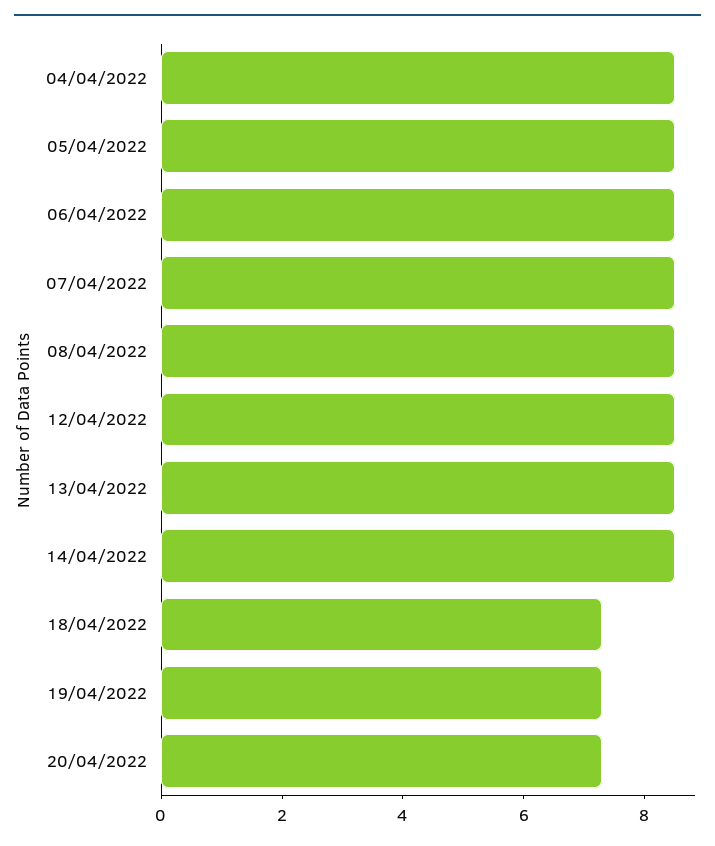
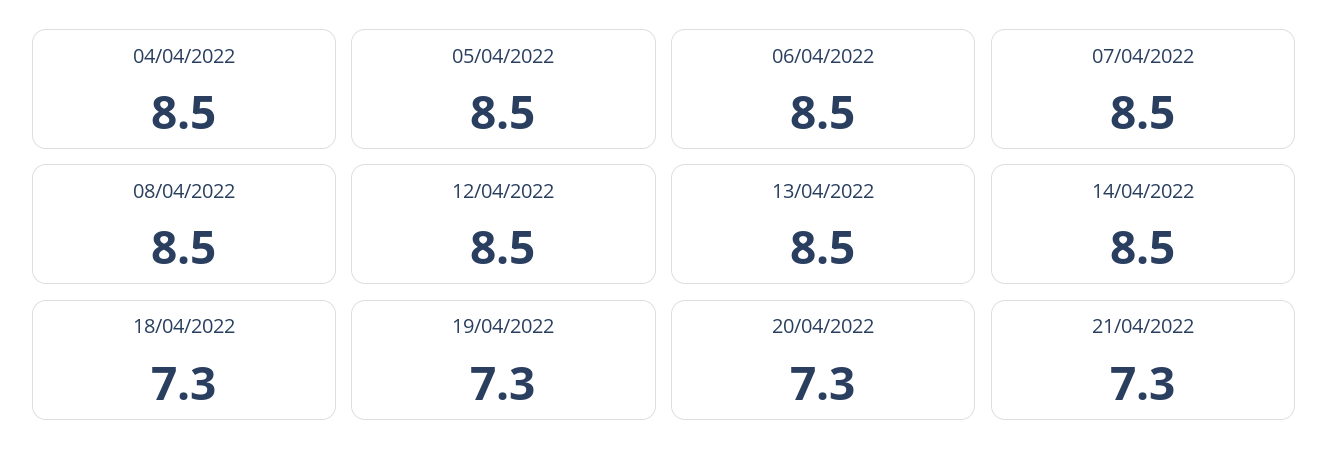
21/04/2022: none -> 7.3

